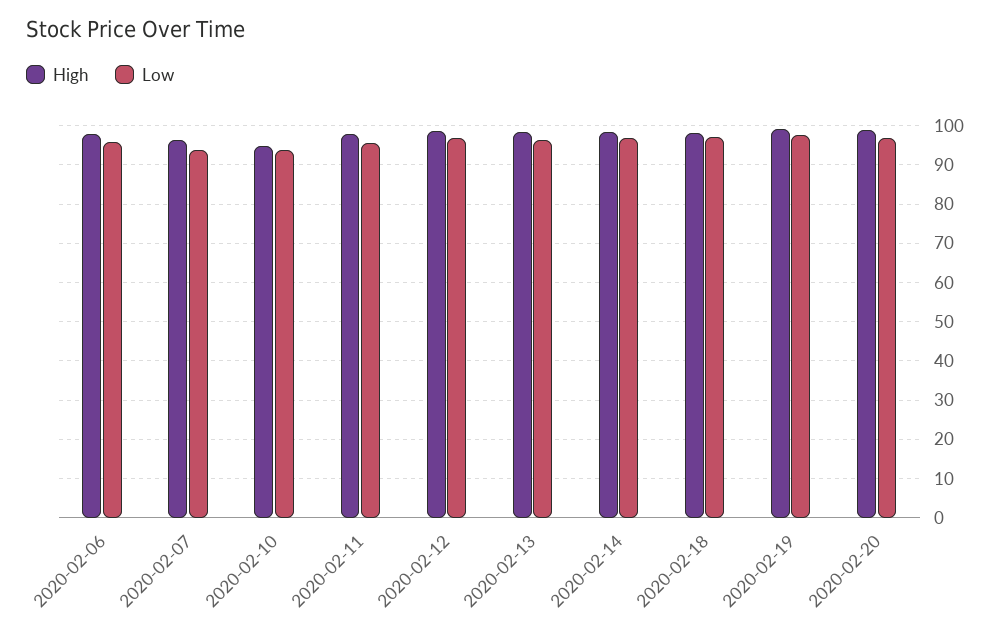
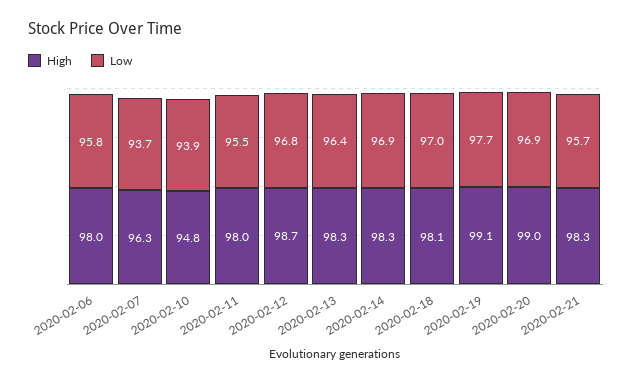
High, 2020-02-21: none -> 98.3
Low, 2020-02-21: none -> 95.7

